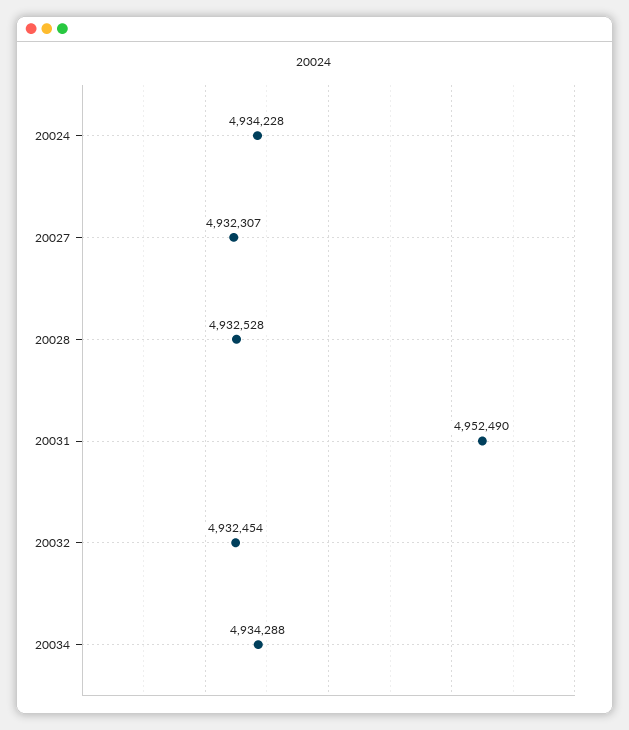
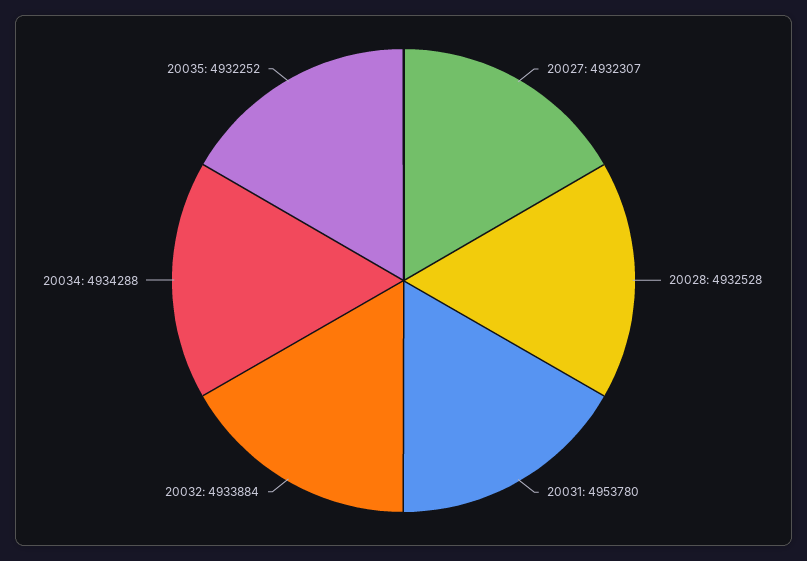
20024: 4934228 -> none
20031: 4952490 -> 4953780
20032: 4932454 -> 4933884
20035: none -> 4932252

